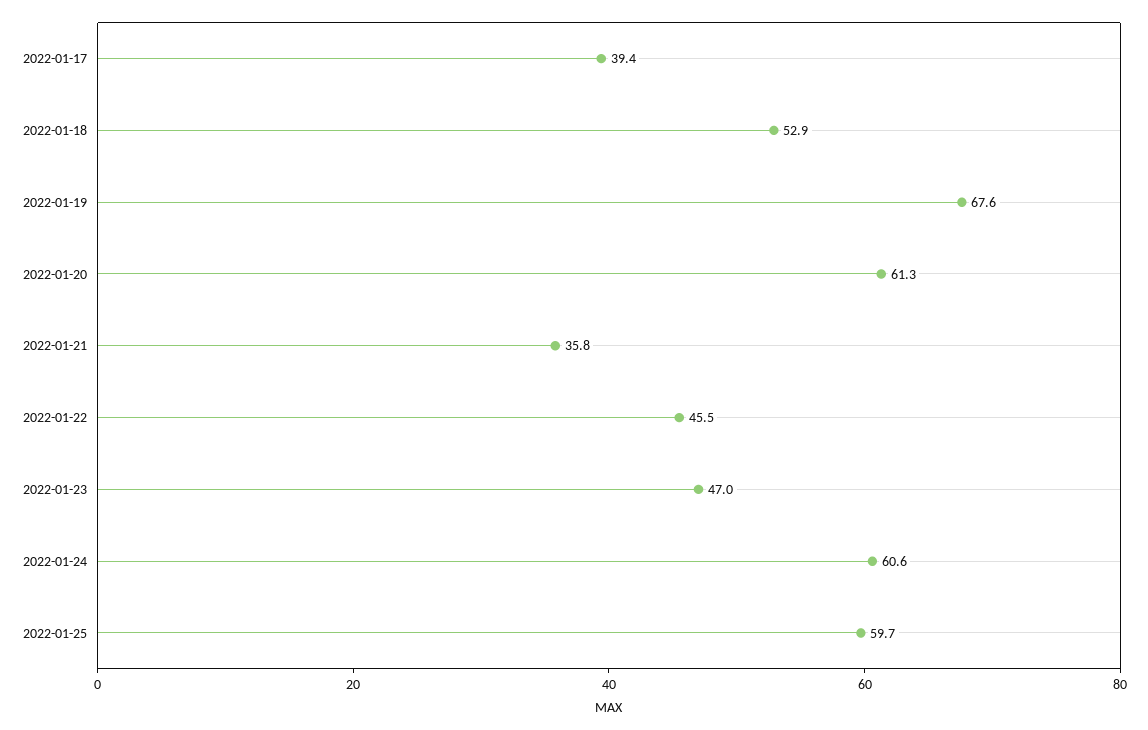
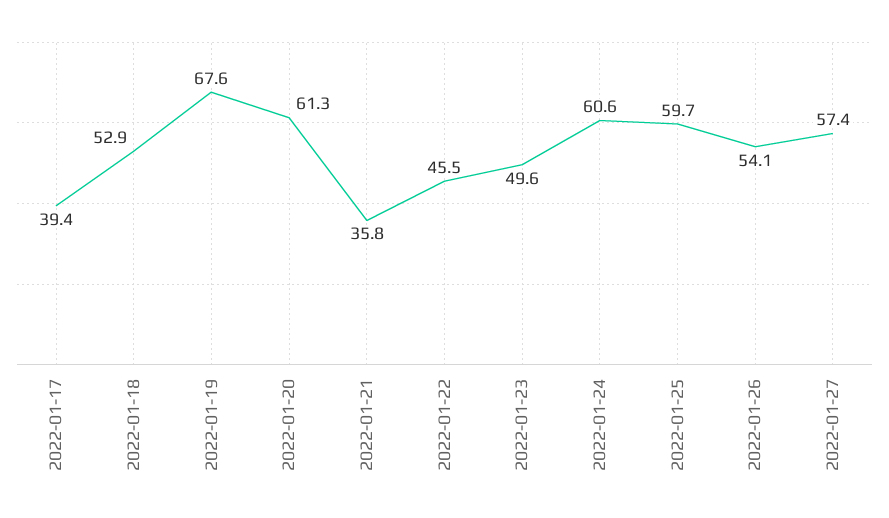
2022-01-23: 47 -> 49.6
2022-01-26: none -> 54.1
2022-01-27: none -> 57.4

